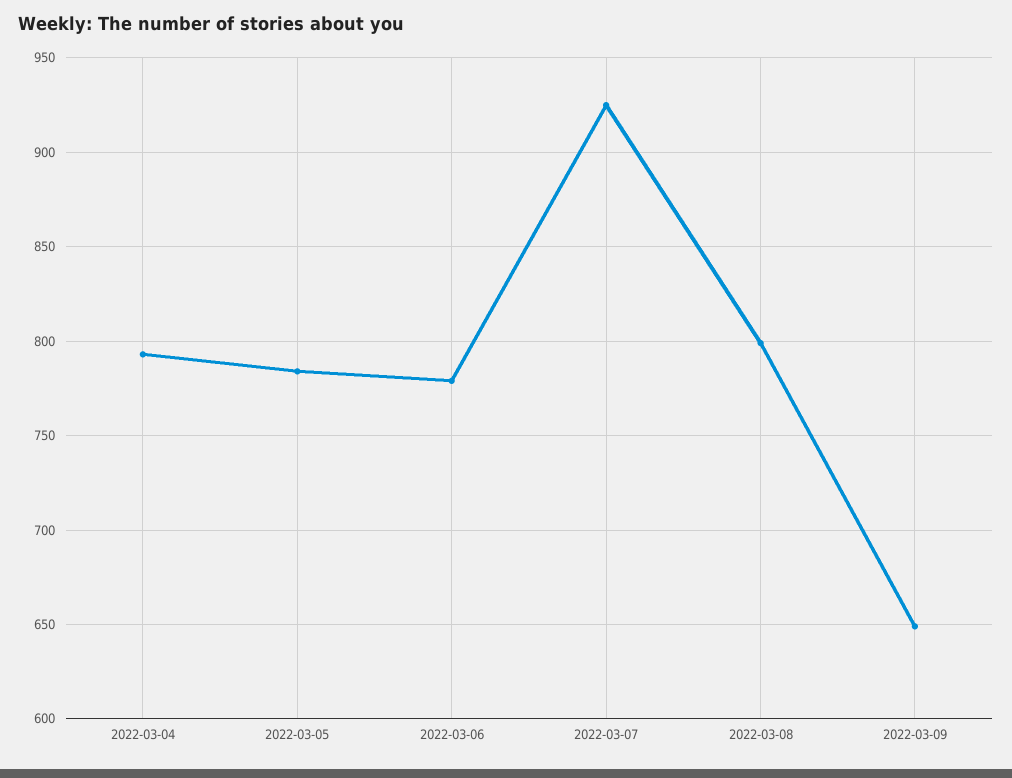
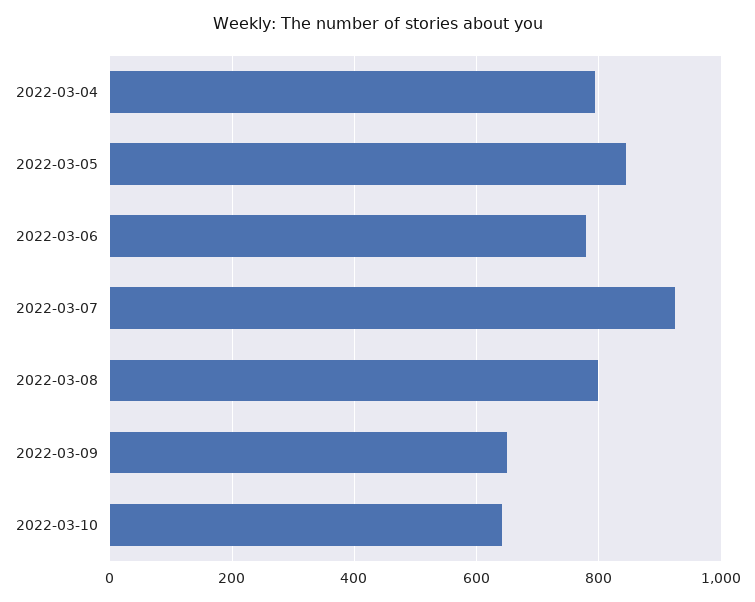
2022-03-05: 785 -> 840
2022-03-10: none -> 640

